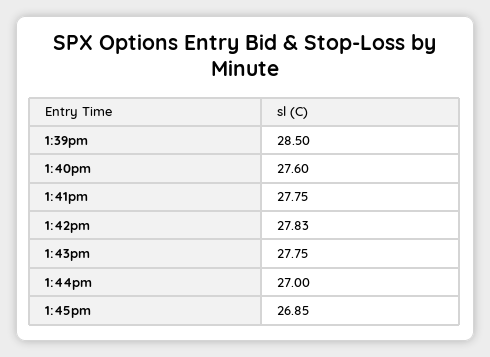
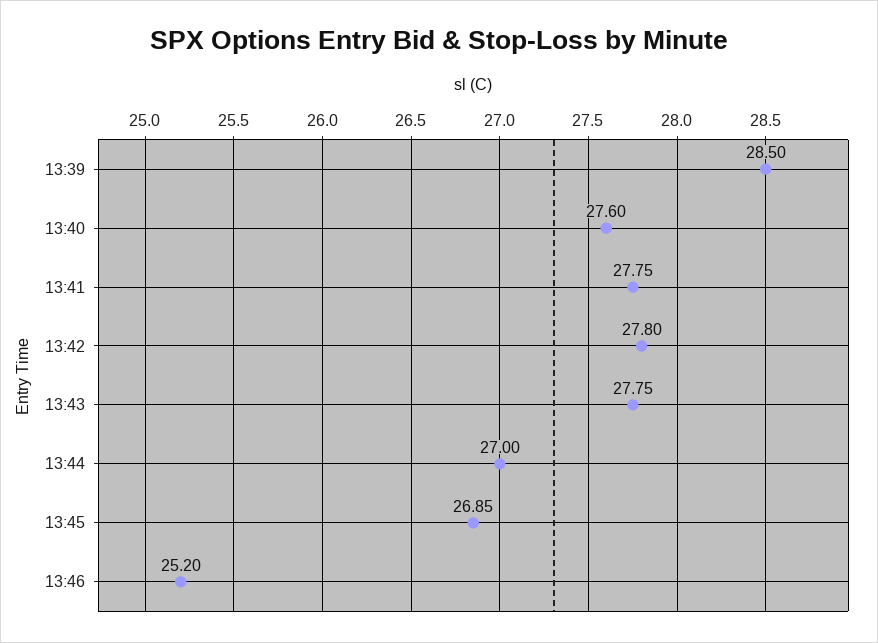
1:42pm: 27.83 -> 27.8
13:46: none -> 25.2

